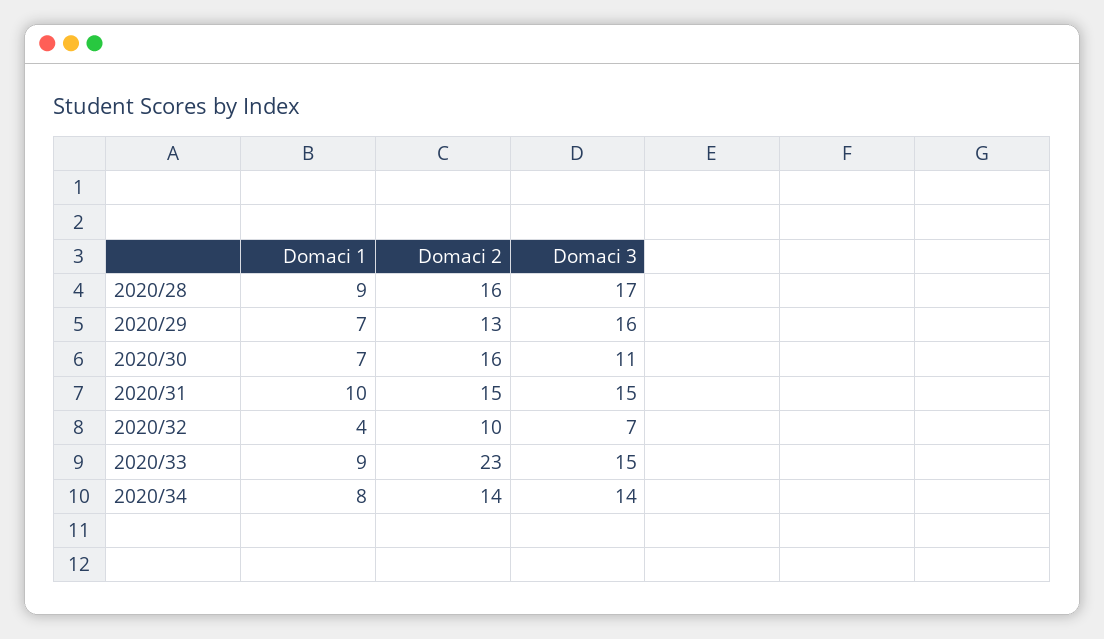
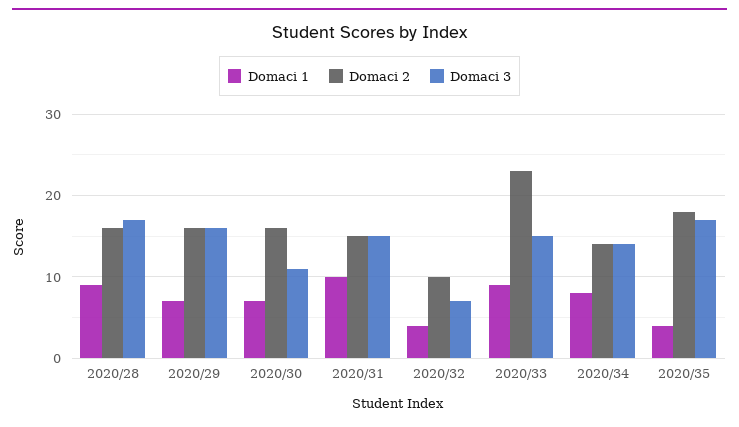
Domaci 2, 2020/29: 13 -> 16
Domaci 1, 2020/35: none -> 4
Domaci 2, 2020/35: none -> 18
Domaci 3, 2020/35: none -> 17

